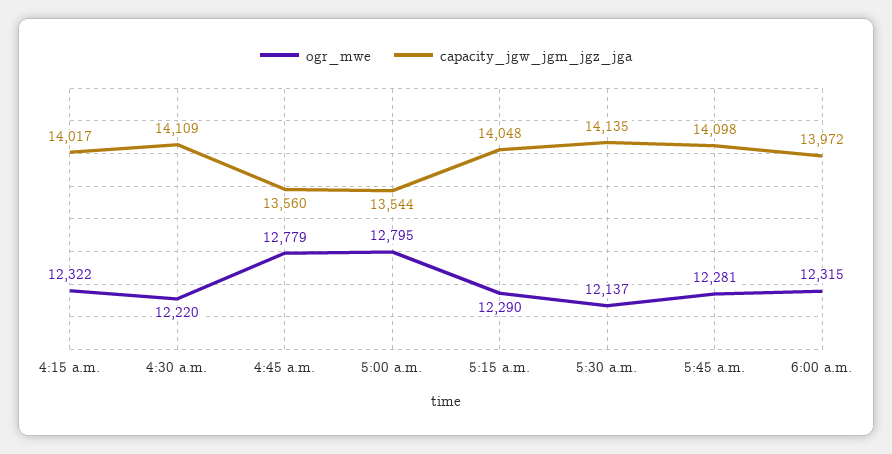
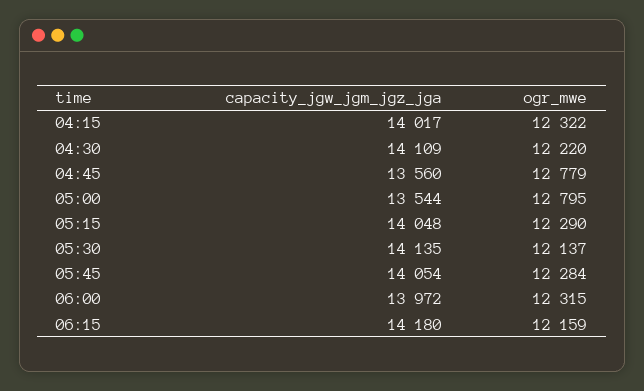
ogr_mwe, 5:45 a.m.: 12281 -> 12284
capacity_jgw_jgm_jgz_jga, 5:45 a.m.: 14098 -> 14054
capacity_jgw_jgm_jgz_jga, 06:15: none -> 14180
ogr_mwe, 06:15: none -> 12159

